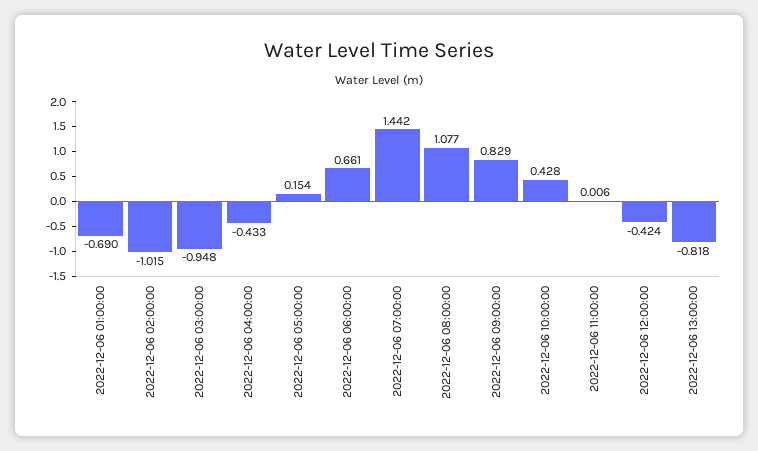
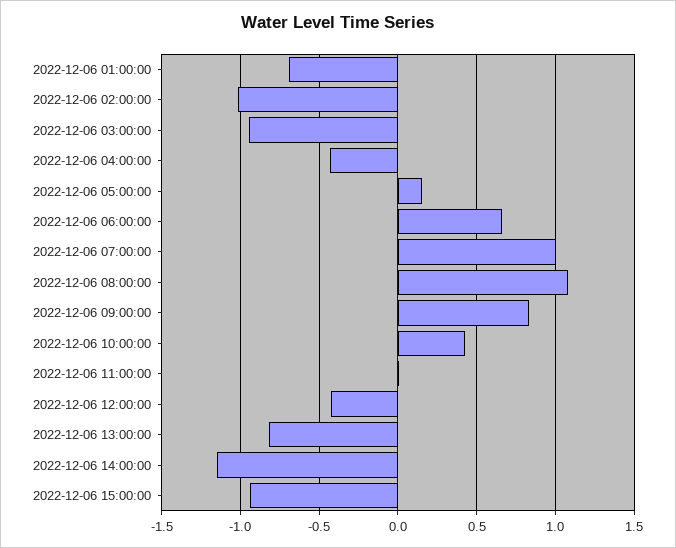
2022-12-06 07:00:00: 1.442 -> 1
2022-12-06 14:00:00: none -> -1.15
2022-12-06 15:00:00: none -> -0.95

